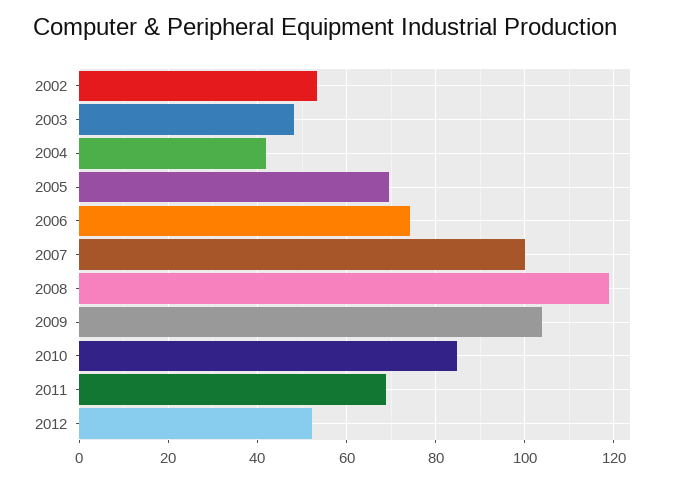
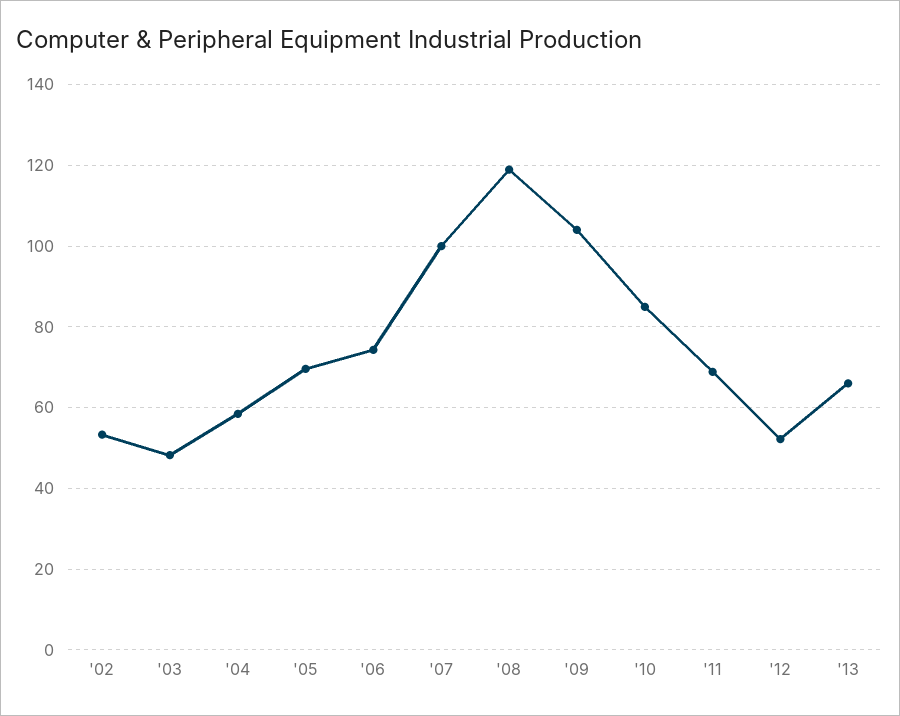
2004: 42 -> 58
'13: none -> 66

